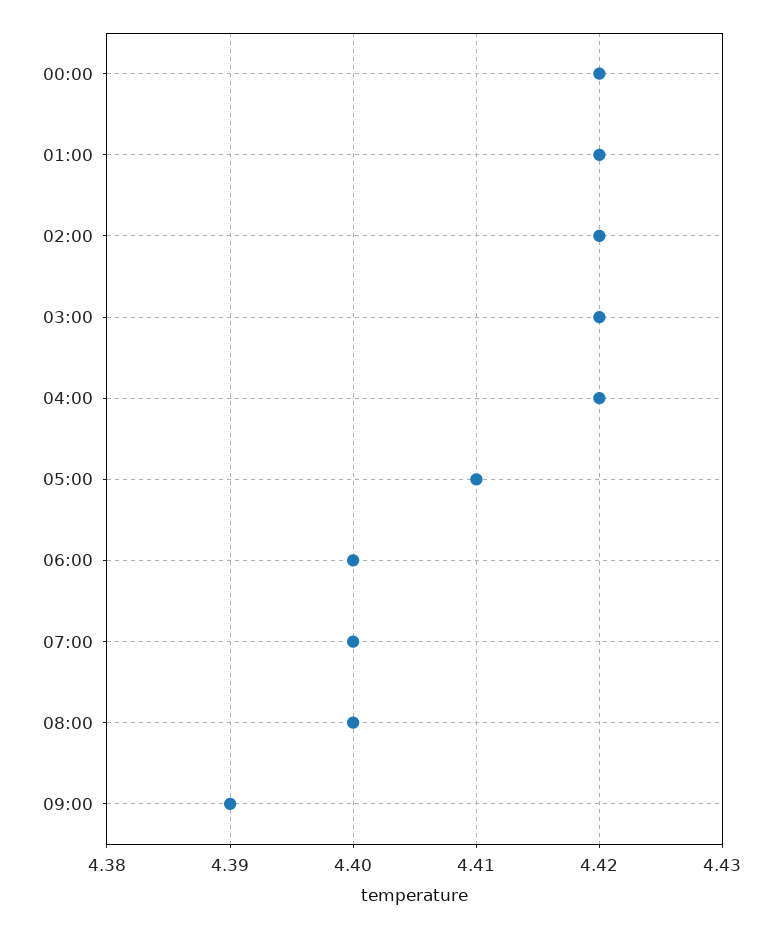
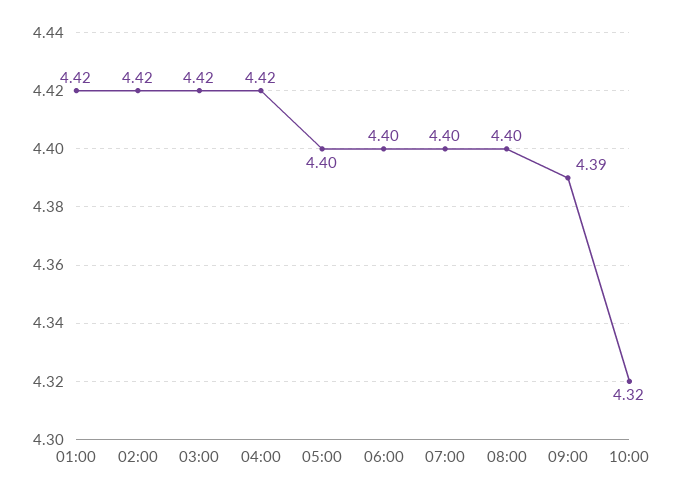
00:00: 4.42 -> none
05:00: 4.41 -> 4.4
10:00: none -> 4.32

